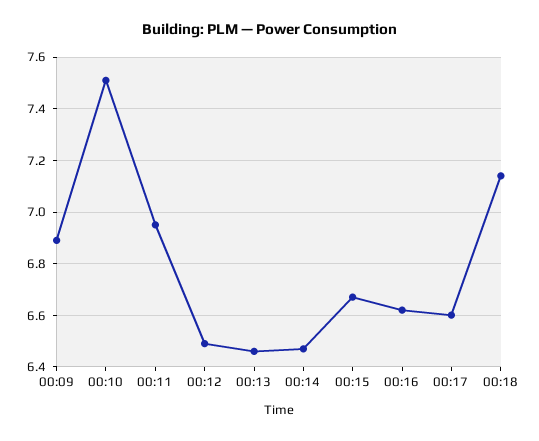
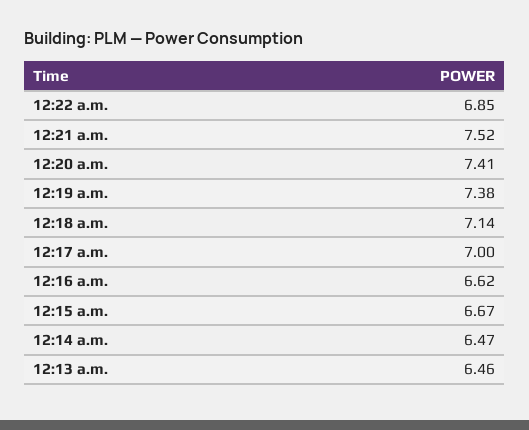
00:09: 6.9 -> none
00:10: 7.5 -> none
00:11: 6.95 -> none
00:12: 6.5 -> none
00:17: 6.6 -> 7
12:22 a.m.: none -> 6.85
12:21 a.m.: none -> 7.52
12:20 a.m.: none -> 7.41
12:19 a.m.: none -> 7.38

